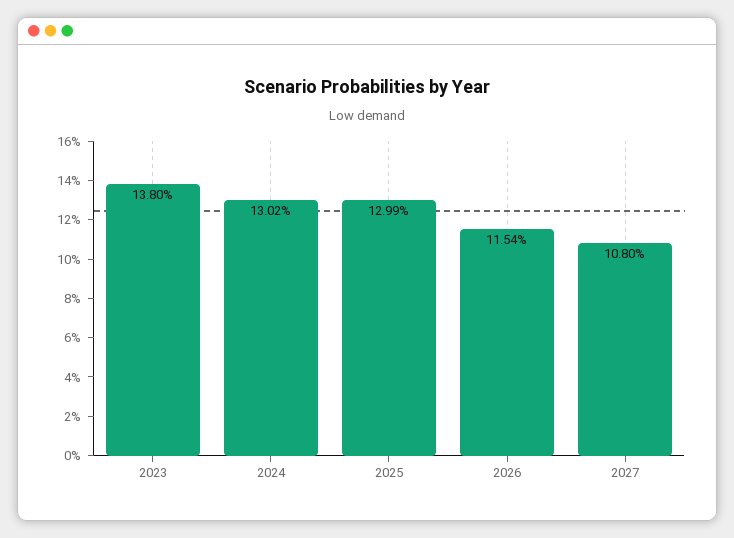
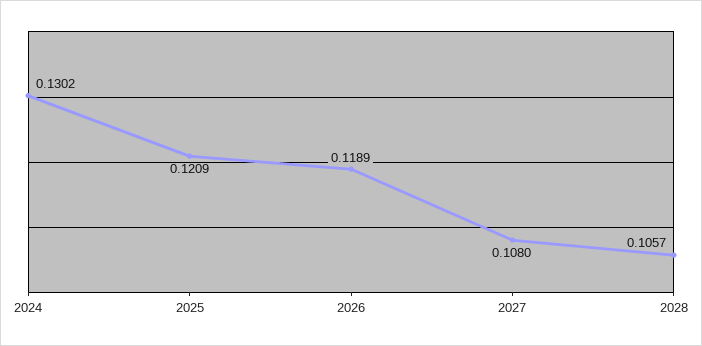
2023: 0.138 -> none
2025: 0.1299 -> 0.1209
2026: 0.1154 -> 0.1189
2028: none -> 0.1057

